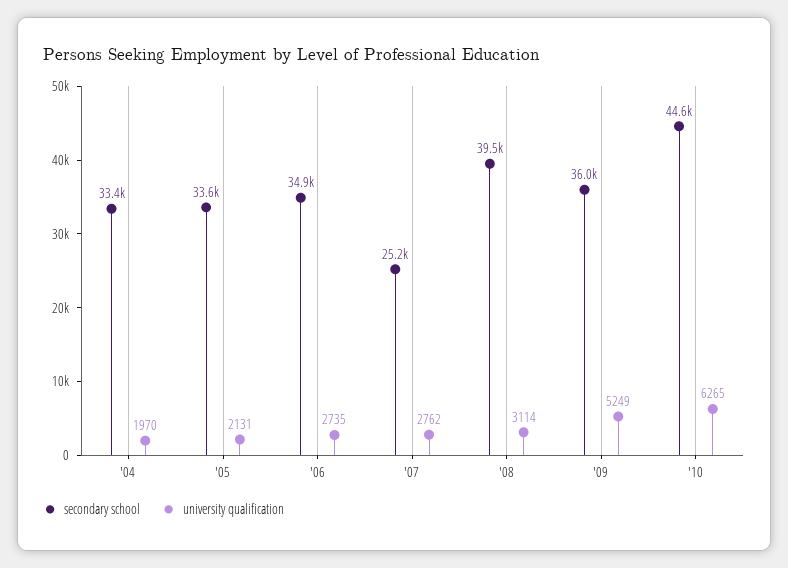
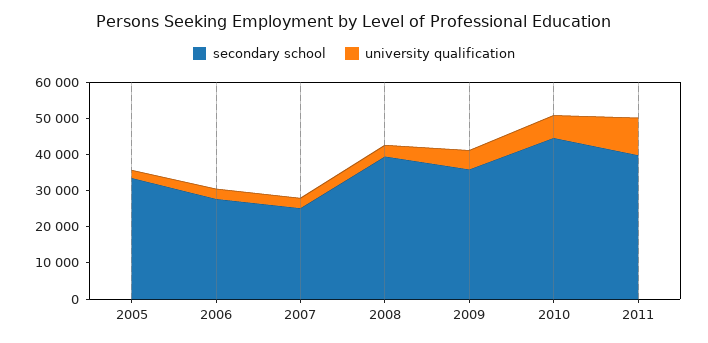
secondary school, '04: 33400 -> none
university qualification, '04: 1970 -> none
secondary school, '06: 34900 -> 27500
secondary school, 2011: none -> 40000
university qualification, 2011: none -> 10000

